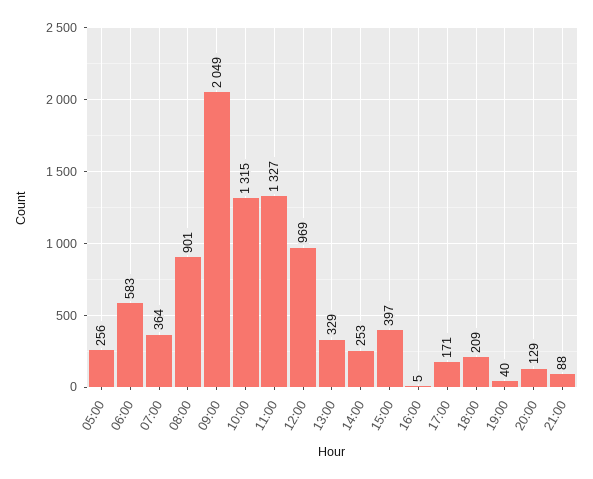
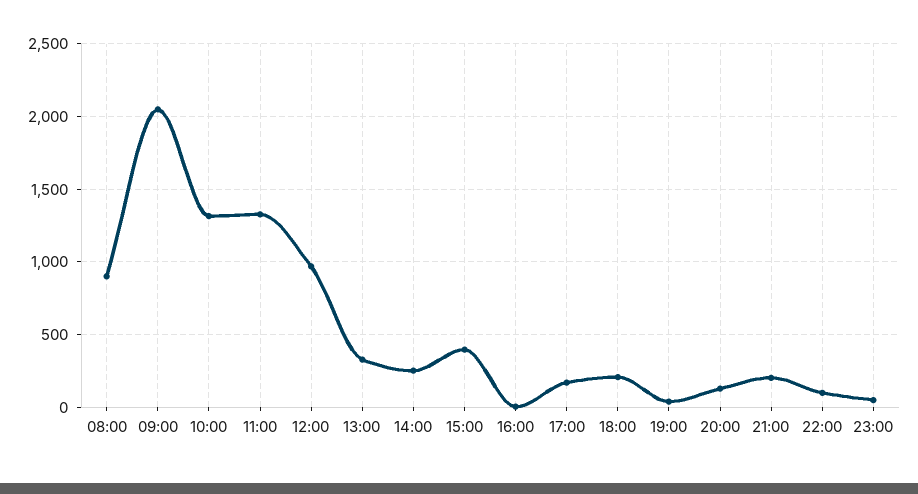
05:00: 256 -> none
06:00: 583 -> none
07:00: 364 -> none
21:00: 88 -> 200
22:00: none -> 100
23:00: none -> 50

